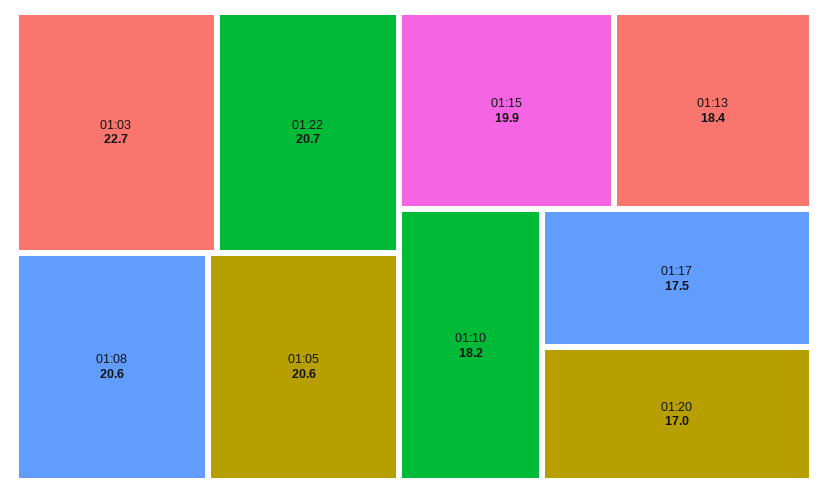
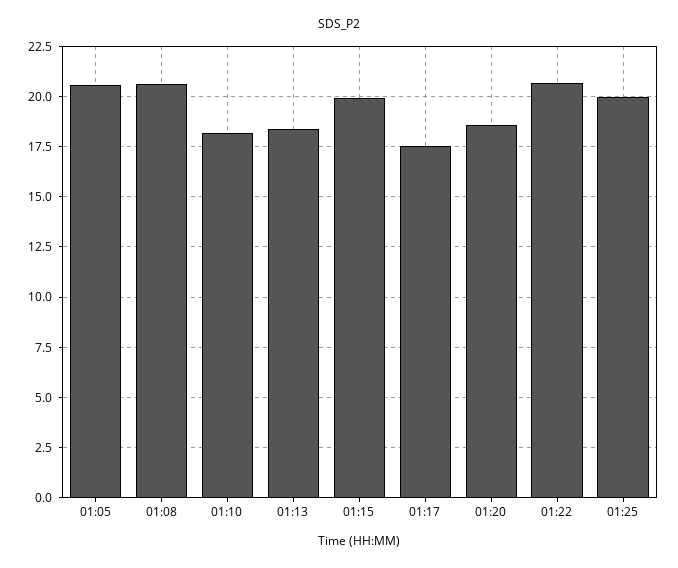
01:03: 22.7 -> none
01:20: 17 -> 18.5
01:25: none -> 20

